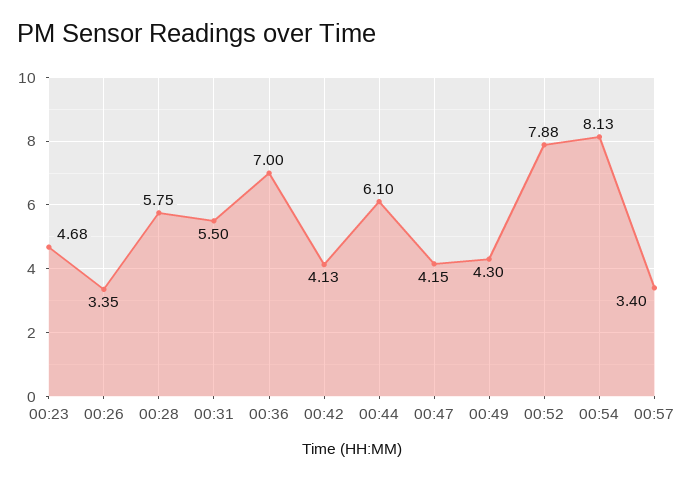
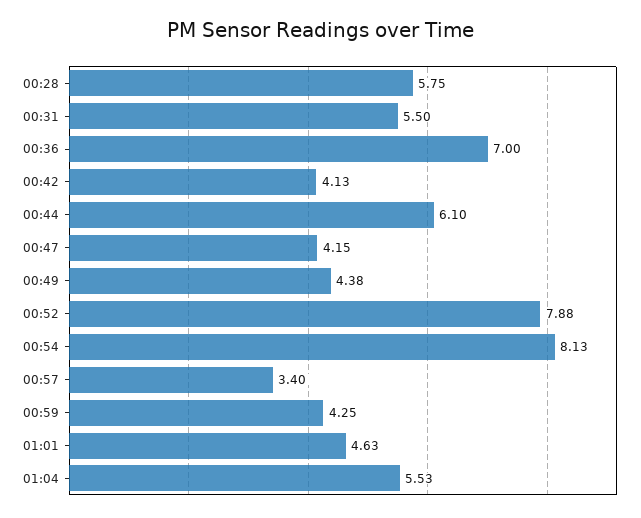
00:23: 4.68 -> none
00:26: 3.35 -> none
00:49: 4.3 -> 4.38
00:59: none -> 4.25
01:01: none -> 4.63
01:04: none -> 5.53

